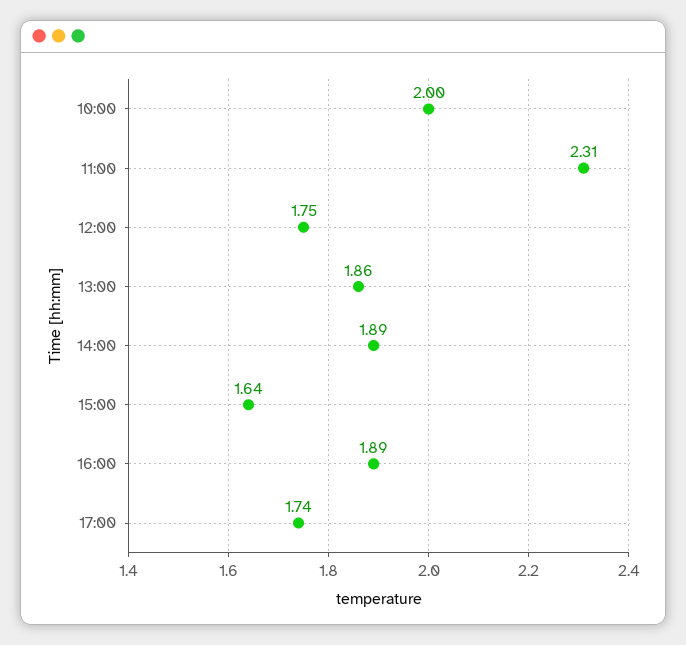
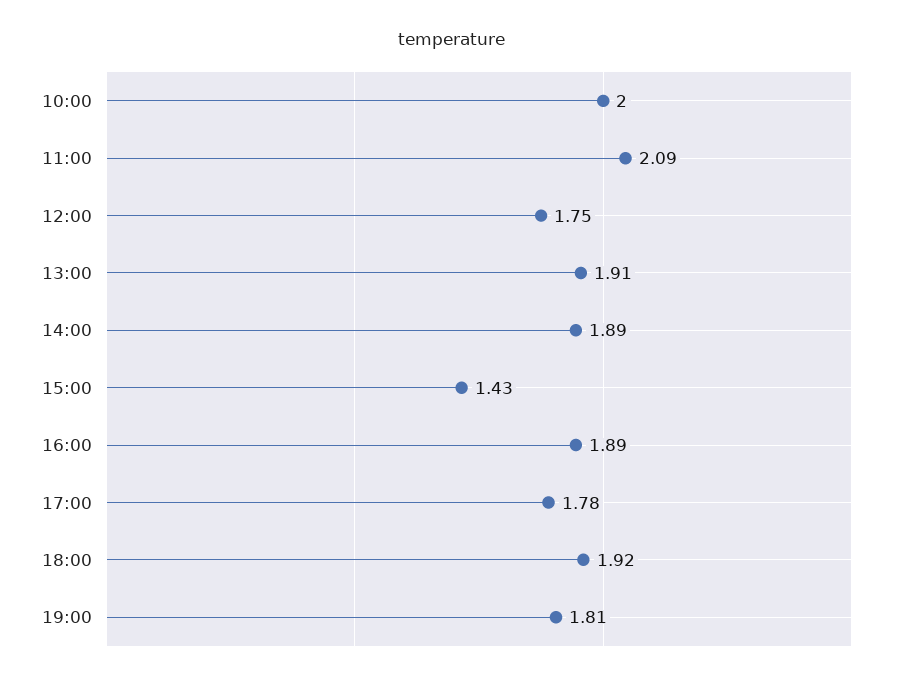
11:00: 2.31 -> 2.09
13:00: 1.86 -> 1.91
15:00: 1.64 -> 1.43
17:00: 1.74 -> 1.78
18:00: none -> 1.92
19:00: none -> 1.81

